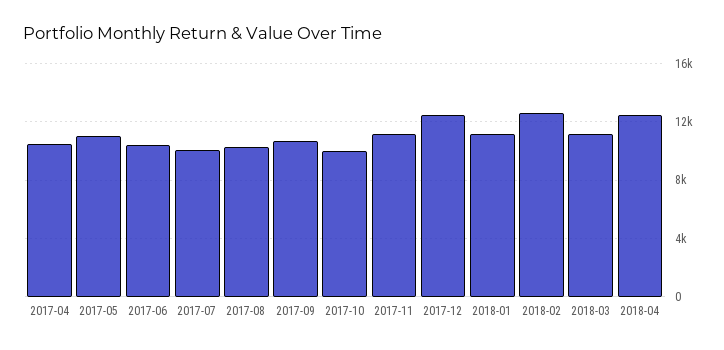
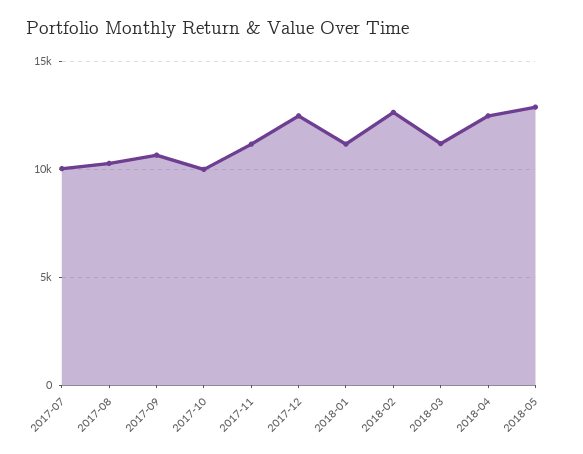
2017-04: 10500 -> none
2017-05: 11000 -> none
2017-06: 10500 -> none
2018-05: none -> 13000

